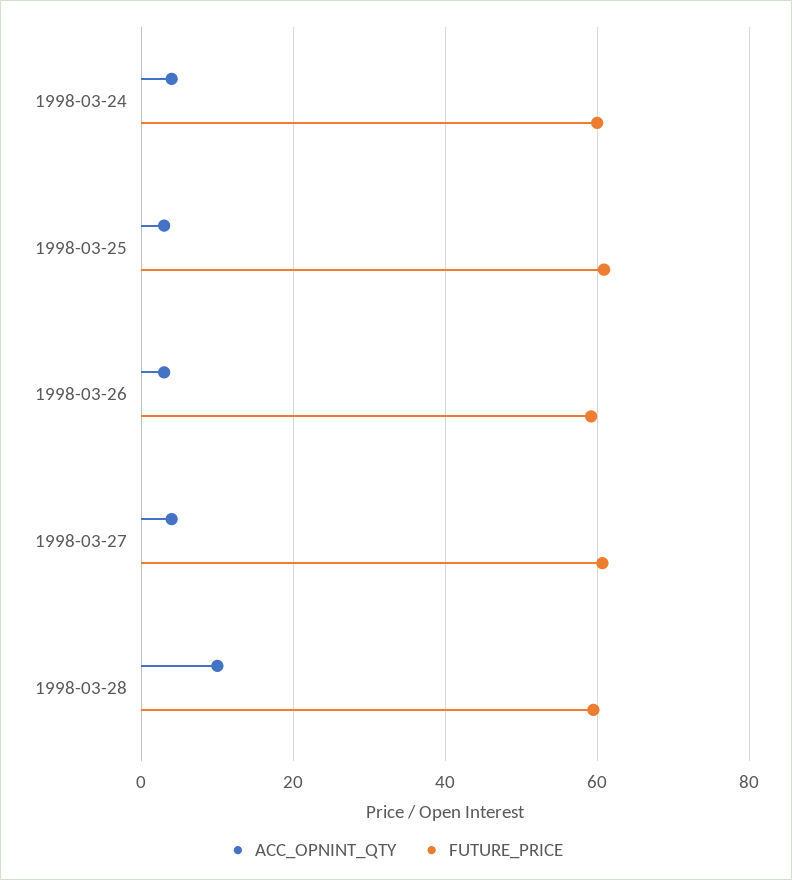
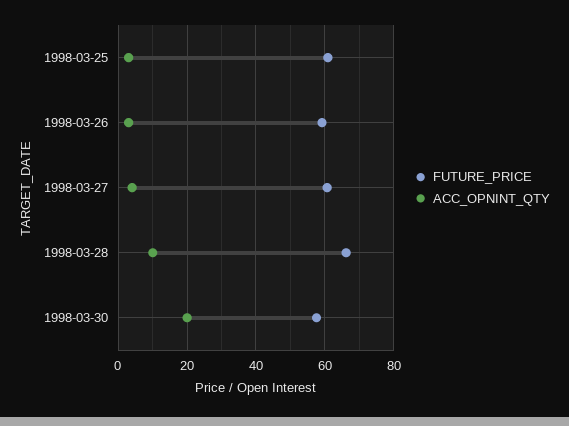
ACC_OPNINT_QTY, 1998-03-24: 4 -> none
FUTURE_PRICE, 1998-03-24: 60 -> none
FUTURE_PRICE, 1998-03-28: 60 -> 66
FUTURE_PRICE, 1998-03-30: none -> 58
ACC_OPNINT_QTY, 1998-03-30: none -> 20

